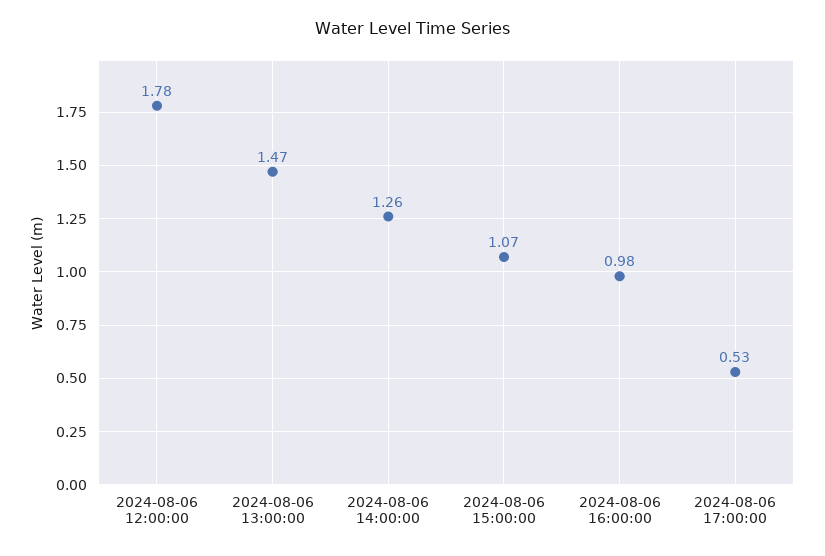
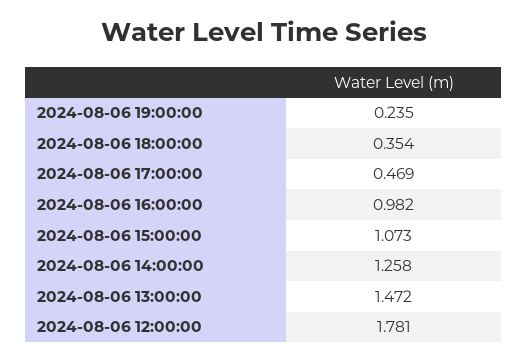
2024-08-06 17:00:00: 0.53 -> 0.469
2024-08-06 19:00:00: none -> 0.235
2024-08-06 18:00:00: none -> 0.354

